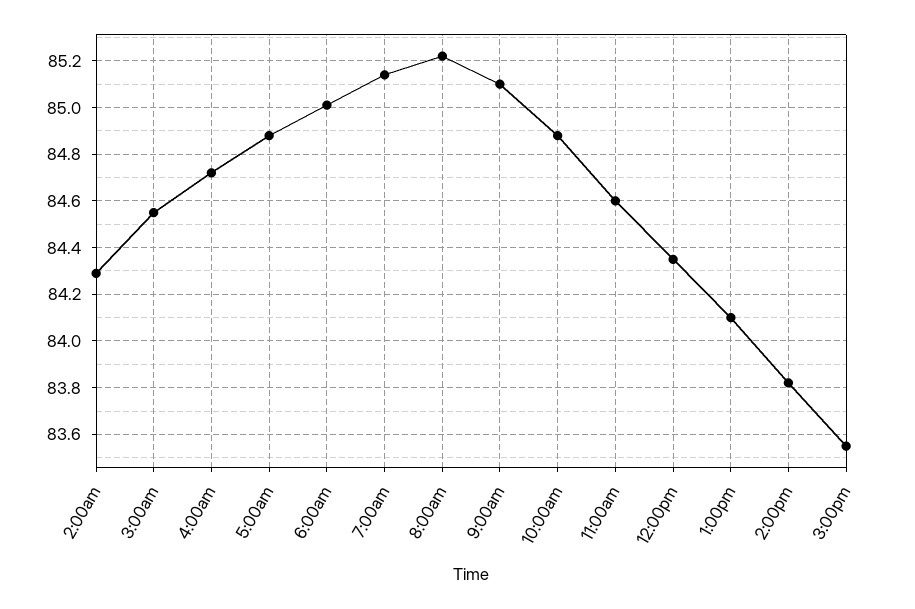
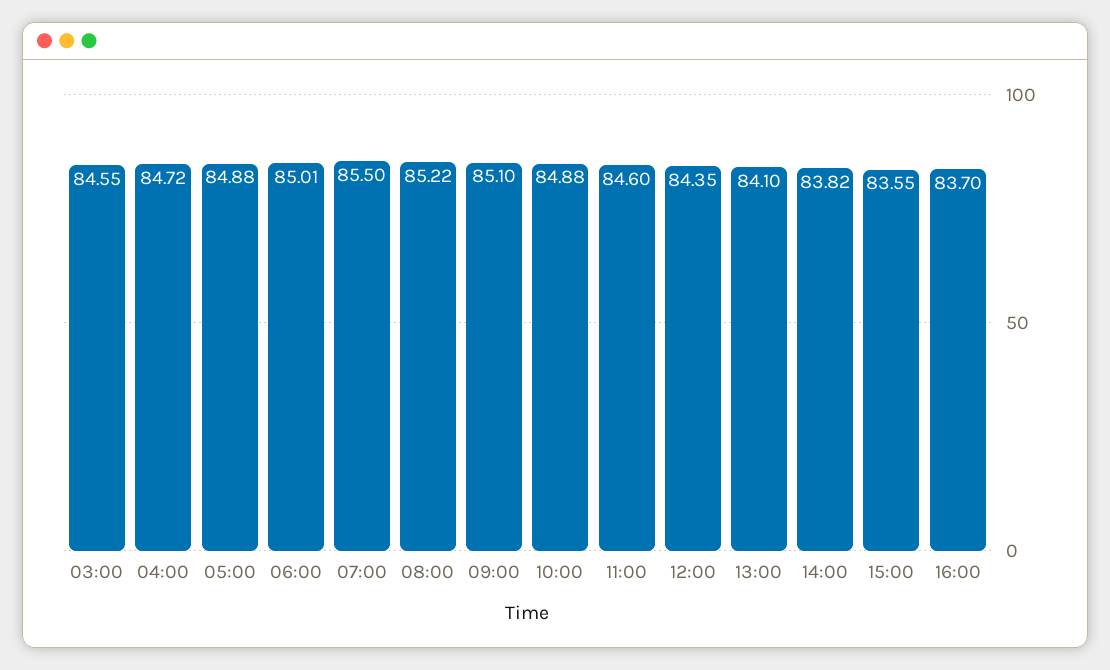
2:00am: 84.3 -> none
7:00am: 85.15 -> 85.5
16:00: none -> 83.7

